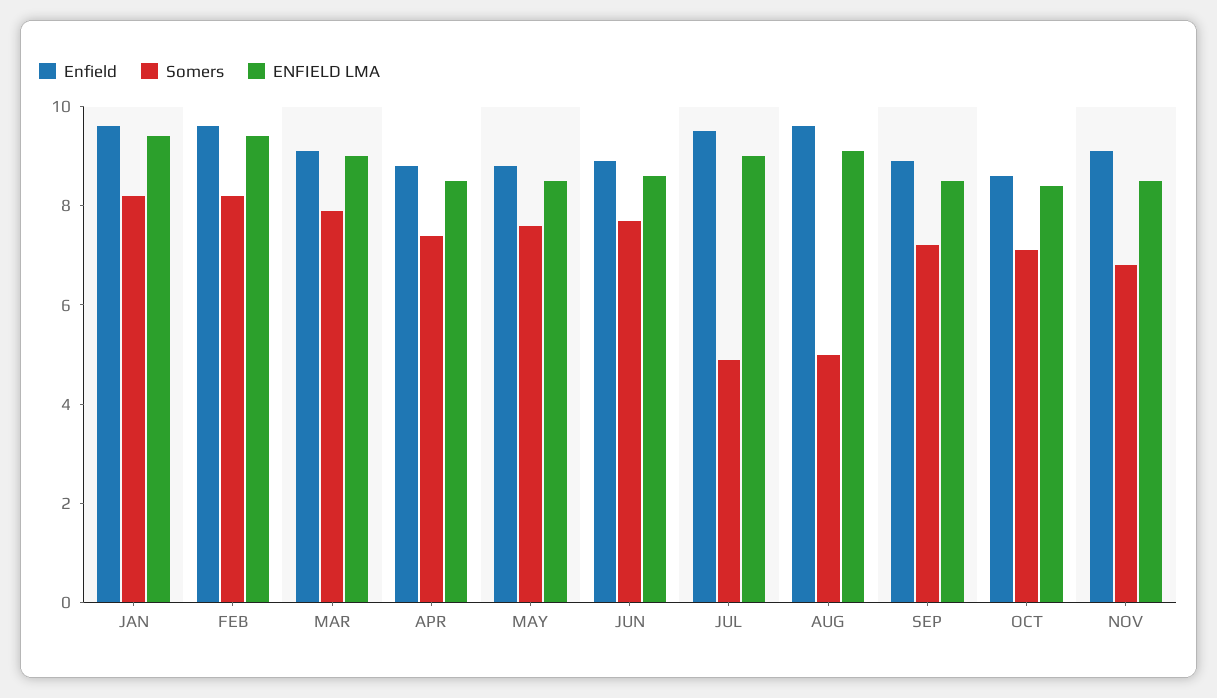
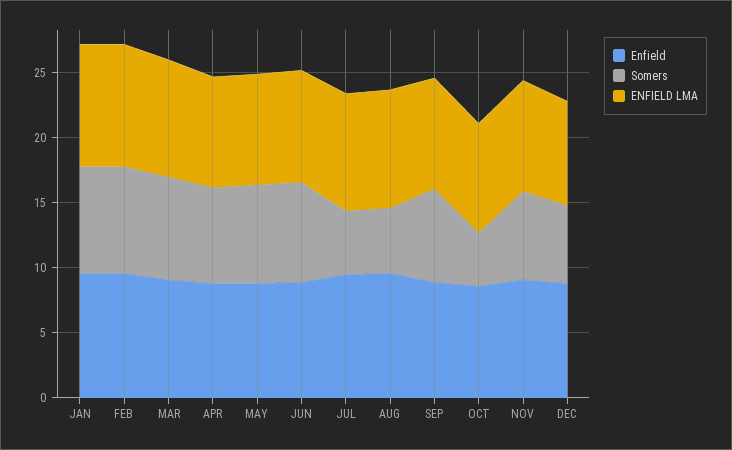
Somers, OCT: 7 -> 4
Enfield, DEC: none -> 9
Somers, DEC: none -> 6
ENFIELD LMA, DEC: none -> 8

